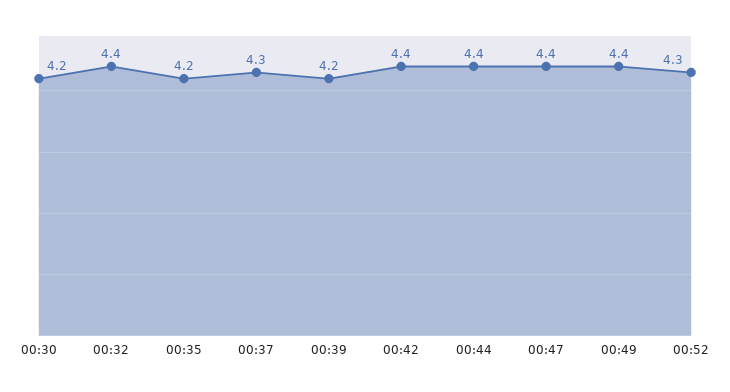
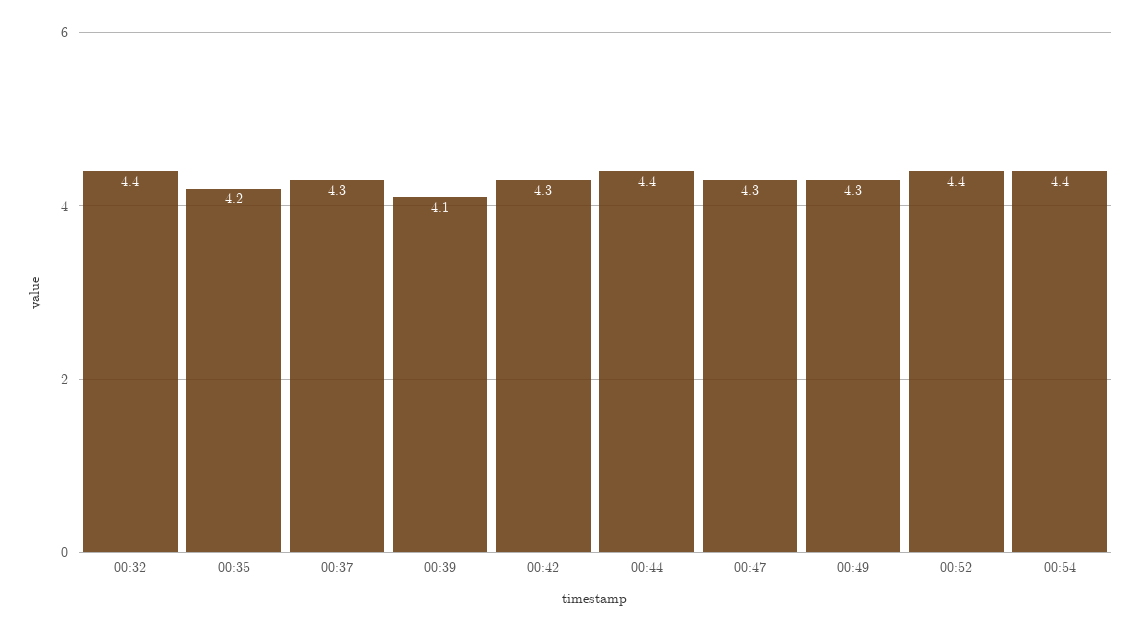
00:30: 4.2 -> none
00:39: 4.2 -> 4.1
00:42: 4.4 -> 4.3
00:47: 4.4 -> 4.3
00:49: 4.4 -> 4.3
00:52: 4.3 -> 4.4
00:54: none -> 4.4

